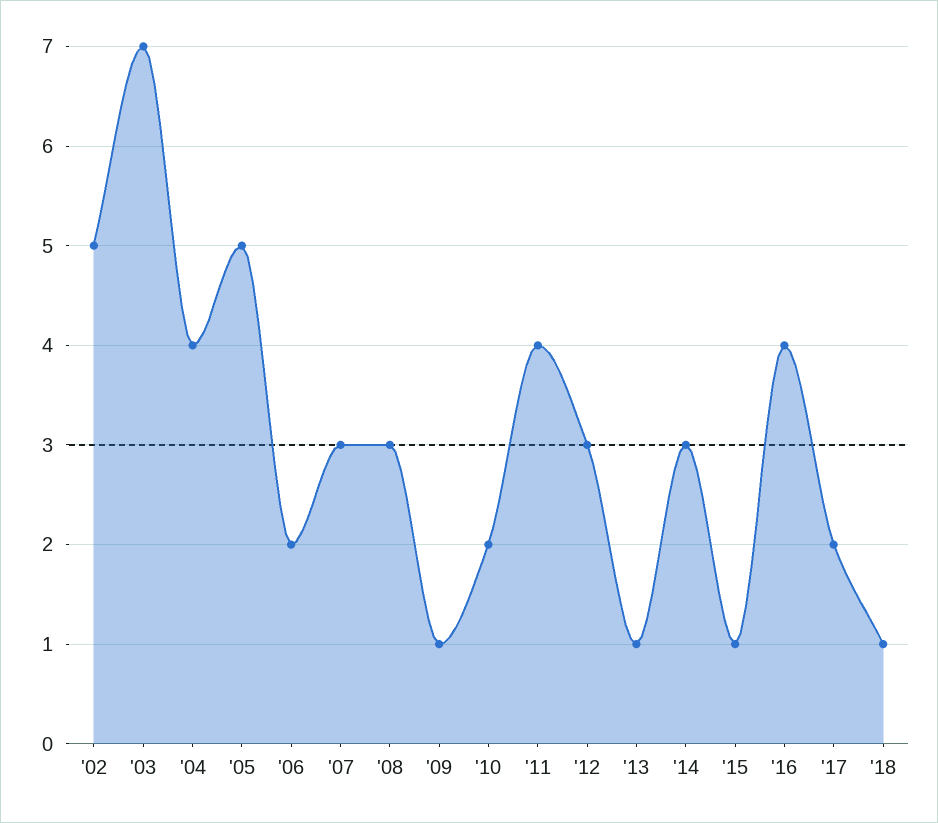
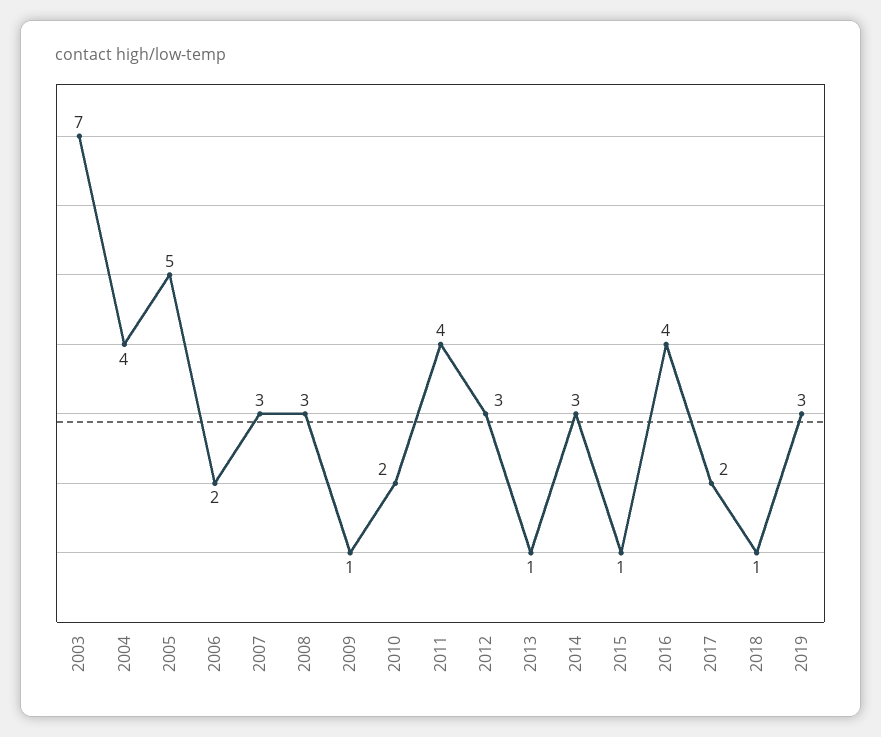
'02: 5 -> none
2019: none -> 3

